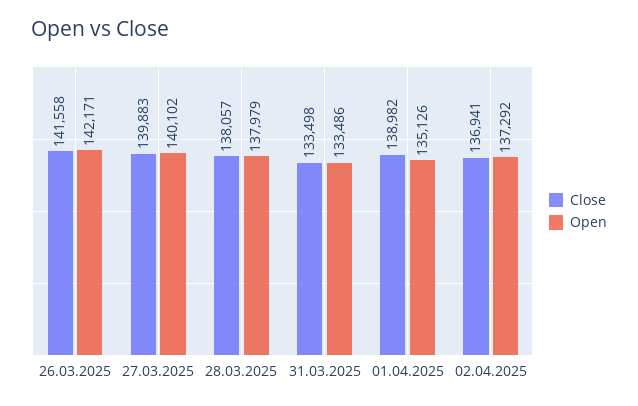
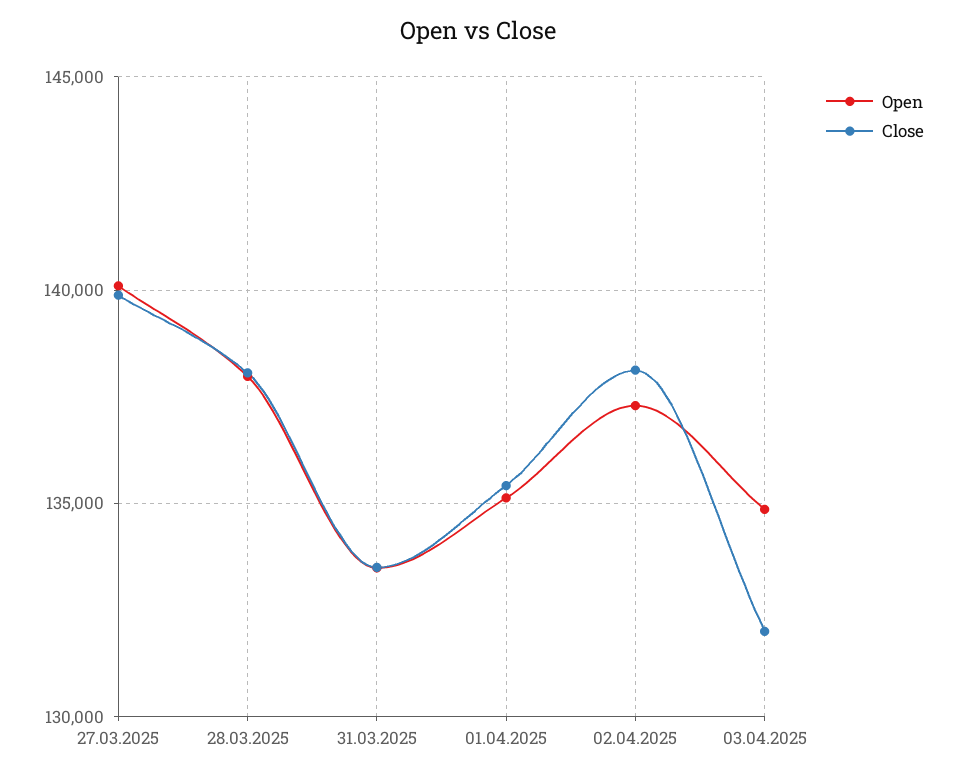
Close, 26.03.2025: 141558 -> none
Open, 26.03.2025: 142171 -> none
Close, 01.04.2025: 138982 -> 135500
Close, 02.04.2025: 136941 -> 138000
Open, 03.04.2025: none -> 135000
Close, 03.04.2025: none -> 132000

